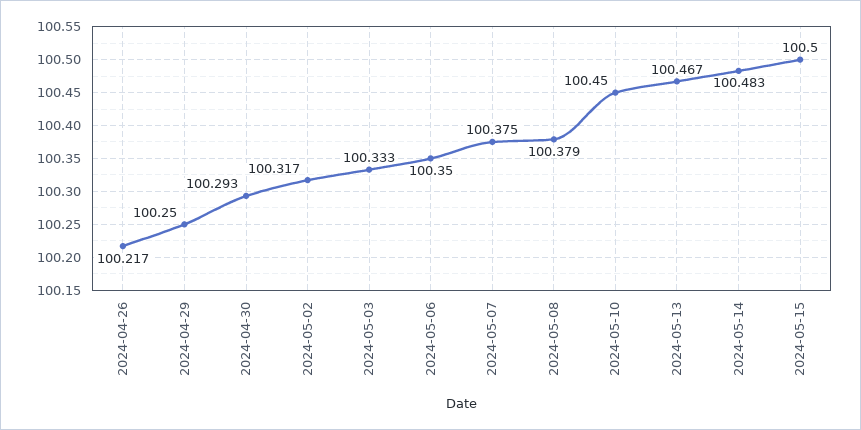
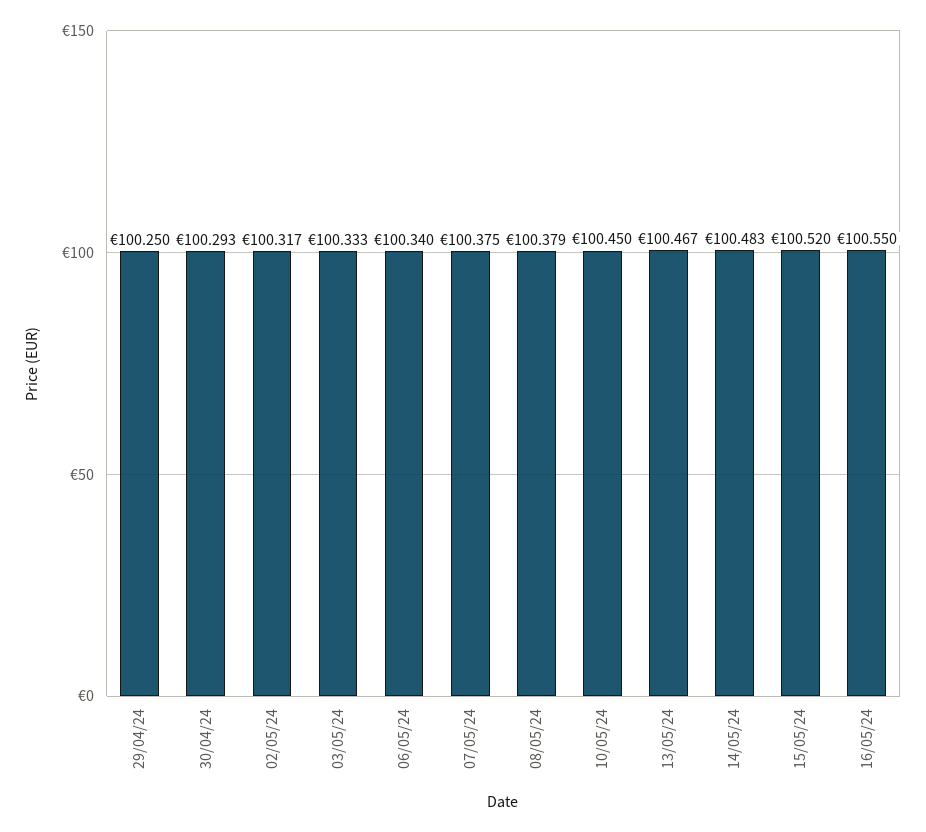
2024-04-26: 100.217 -> none
2024-05-06: 100.35 -> 100.34
2024-05-15: 100.5 -> 100.52
16/05/24: none -> 100.55

